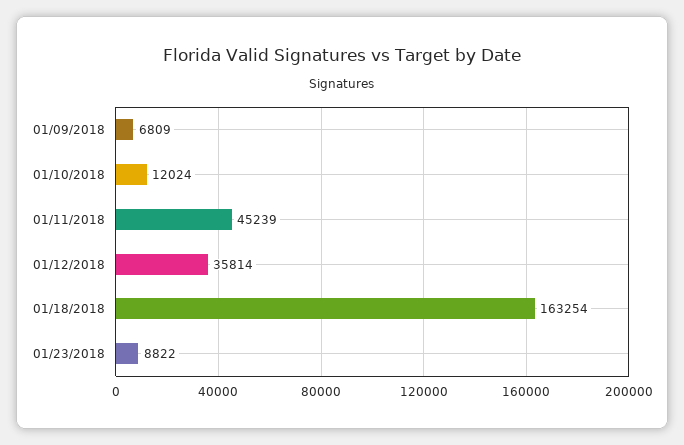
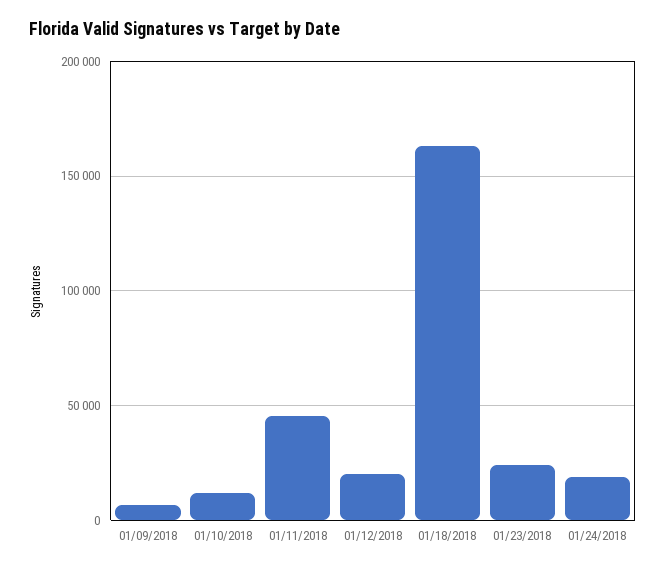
01/12/2018: 35814 -> 20000
01/23/2018: 8822 -> 25000
01/24/2018: none -> 20000

